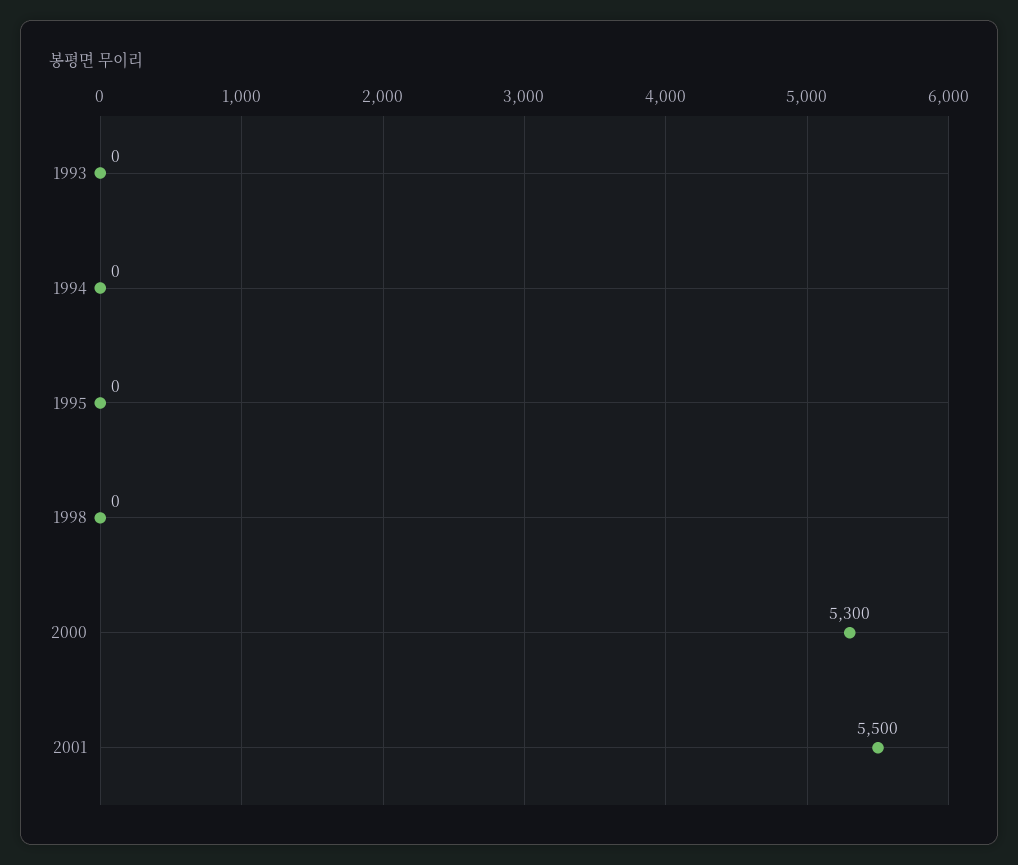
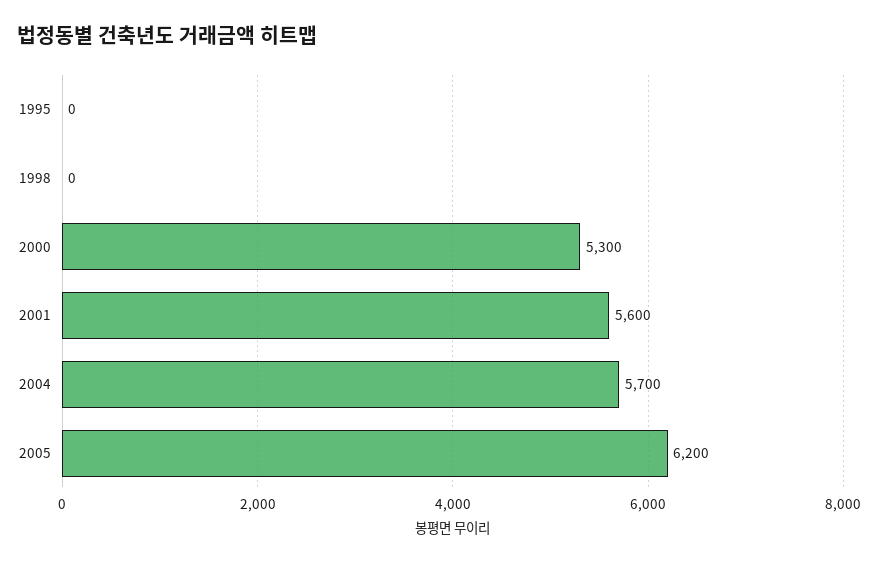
1993: 0 -> none
1994: 0 -> none
2001: 5500 -> 5600
2004: none -> 5700
2005: none -> 6200

